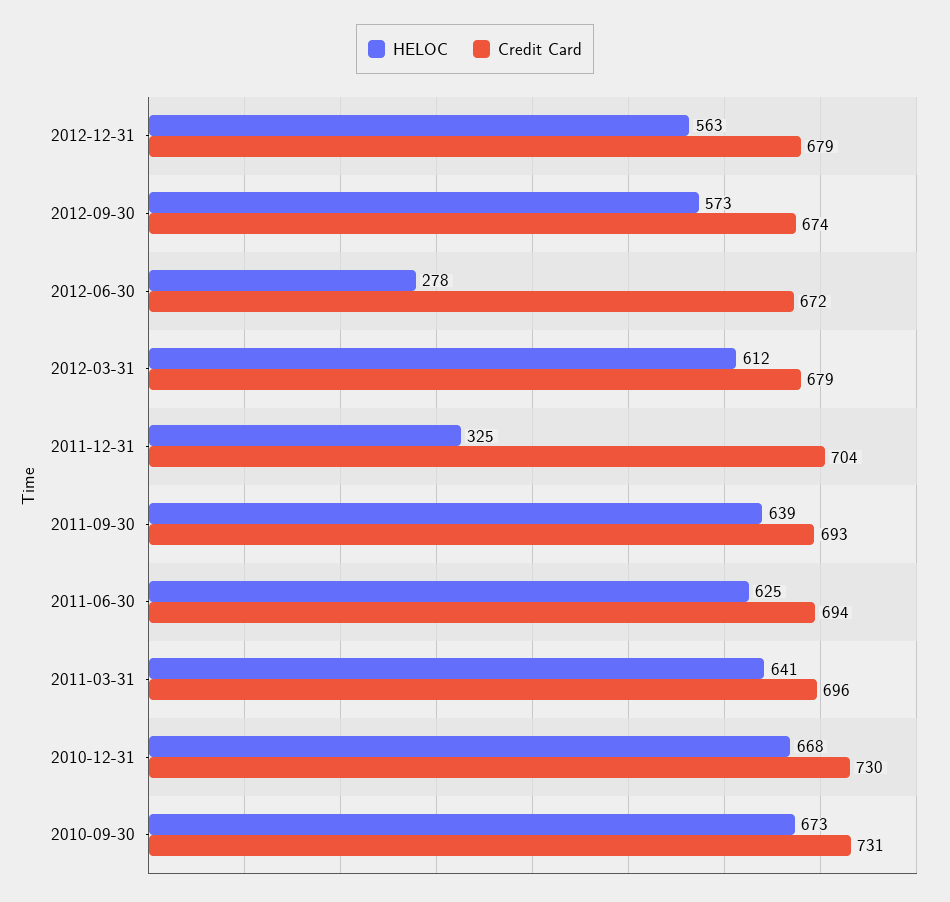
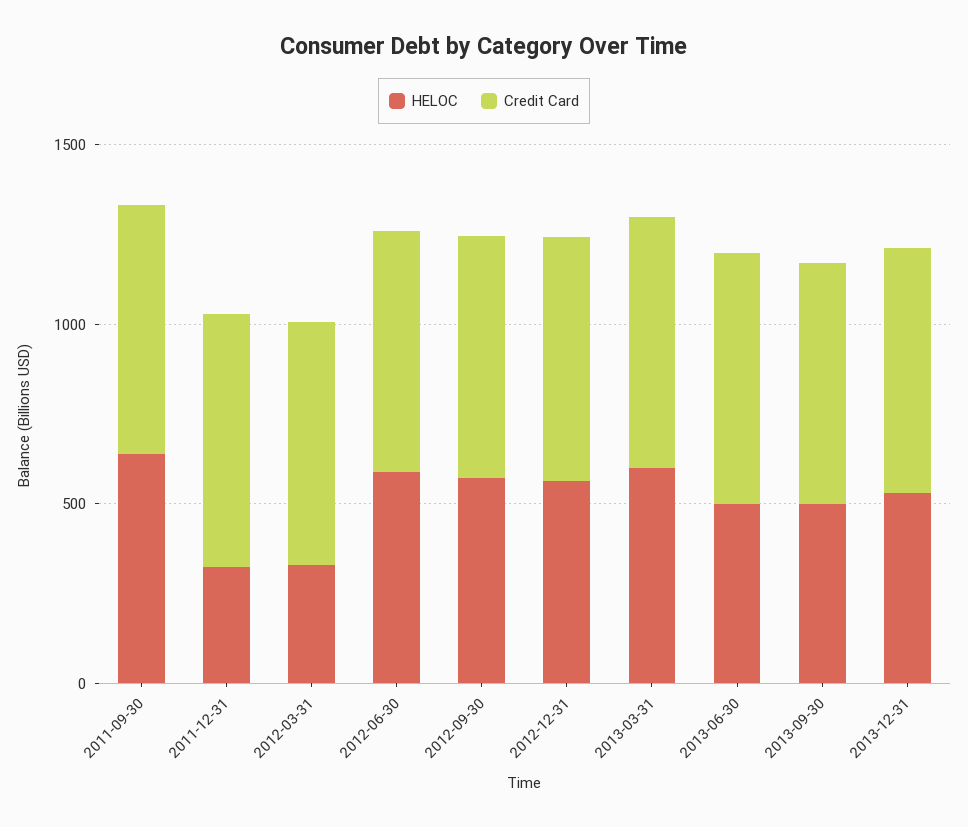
HELOC, 2012-06-30: 278 -> 600
HELOC, 2012-03-31: 612 -> 300
HELOC, 2011-06-30: 625 -> none
Credit Card, 2011-06-30: 694 -> none
HELOC, 2011-03-31: 641 -> none
Credit Card, 2011-03-31: 696 -> none
HELOC, 2010-12-31: 668 -> none
Credit Card, 2010-12-31: 730 -> none
HELOC, 2010-09-30: 673 -> none
Credit Card, 2010-09-30: 731 -> none
HELOC, 2013-03-31: none -> 600
Credit Card, 2013-03-31: none -> 700
HELOC, 2013-06-30: none -> 500
Credit Card, 2013-06-30: none -> 700
HELOC, 2013-09-30: none -> 500
Credit Card, 2013-09-30: none -> 700
HELOC, 2013-12-31: none -> 500
Credit Card, 2013-12-31: none -> 700

